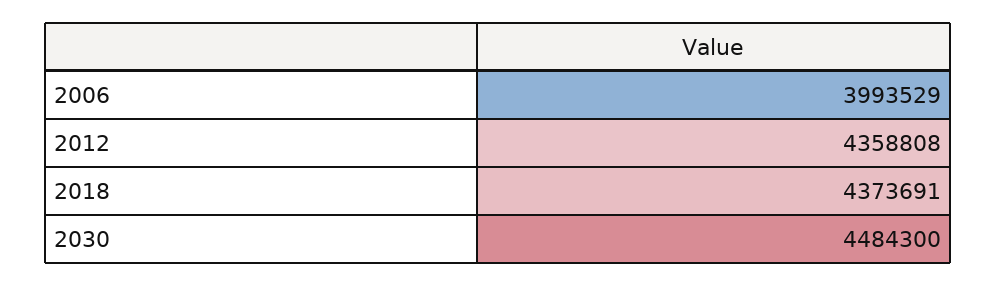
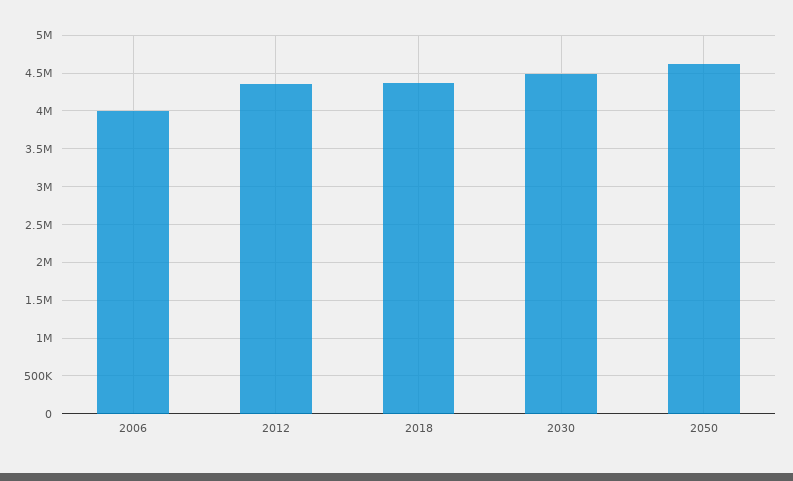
2050: none -> 4600000

